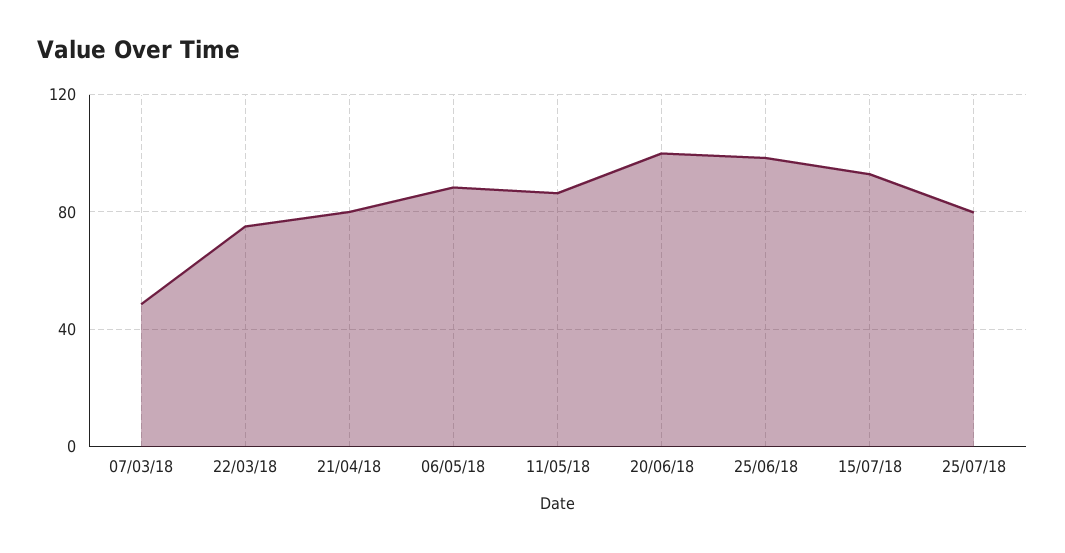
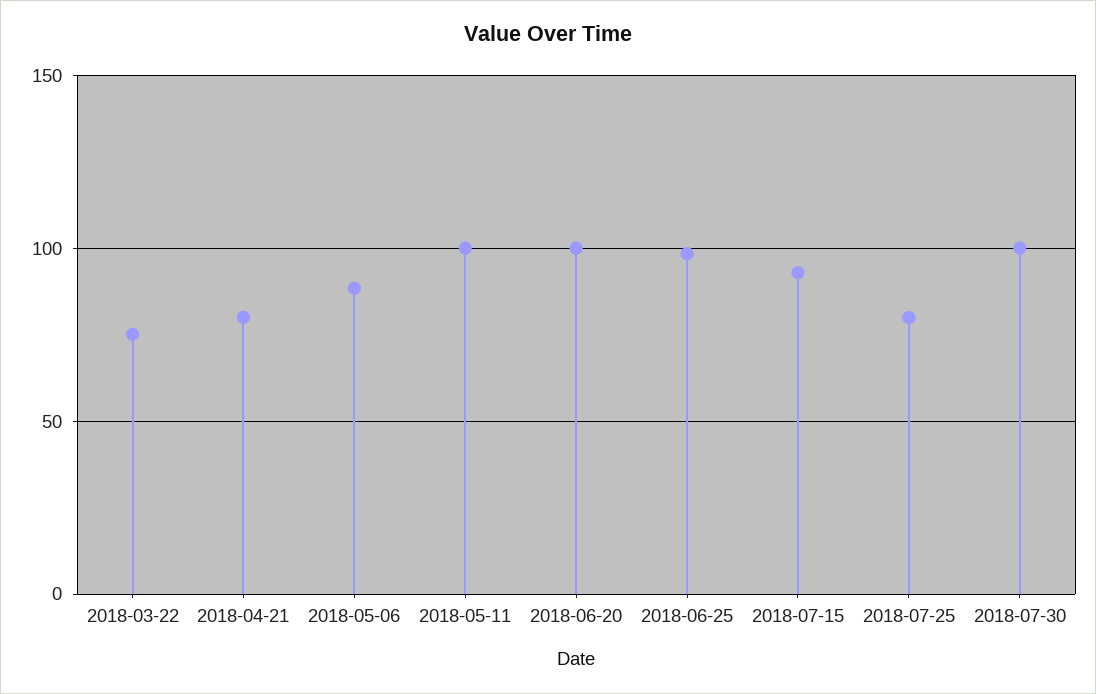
07/03/18: 50 -> none
11/05/18: 85 -> 100
2018-07-30: none -> 100

